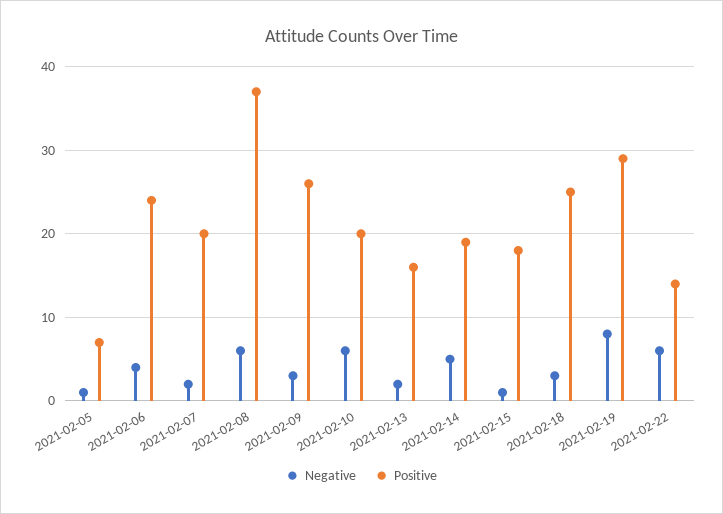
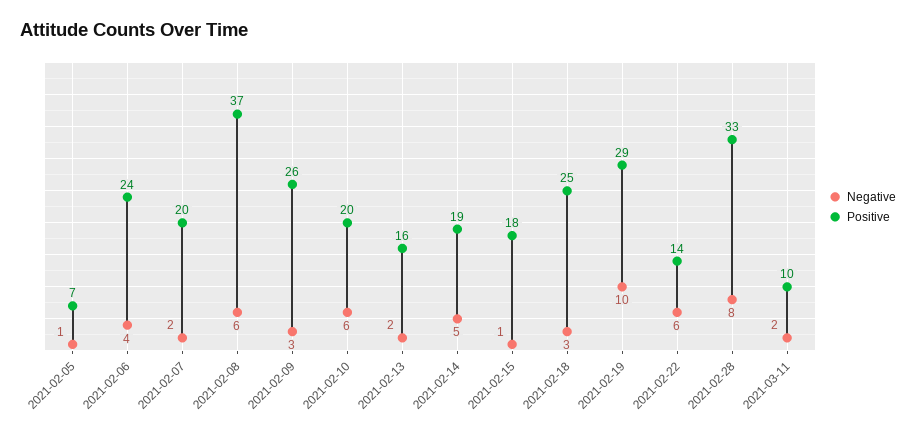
Negative, 2021-02-19: 8 -> 10
Negative, 2021-02-28: none -> 8
Positive, 2021-02-28: none -> 33
Negative, 2021-03-11: none -> 2
Positive, 2021-03-11: none -> 10

